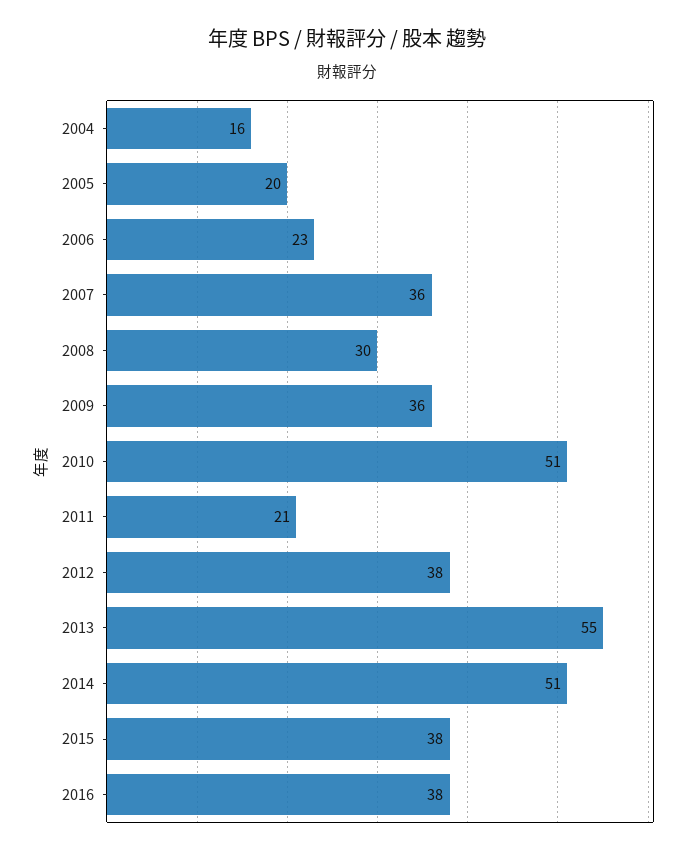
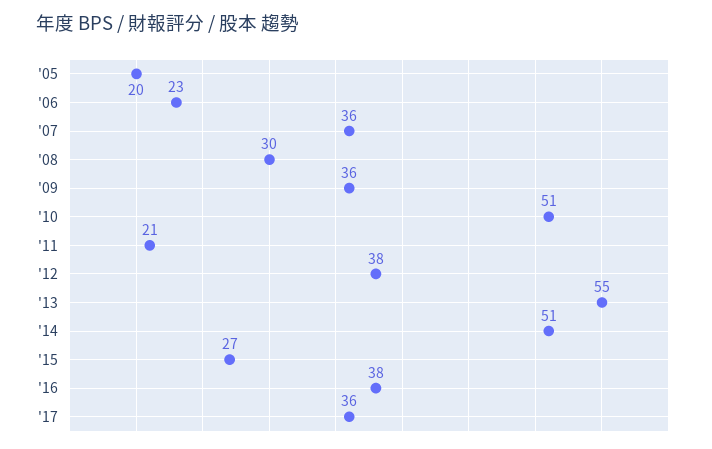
2004: 16 -> none
2015: 38 -> 27
'17: none -> 36

